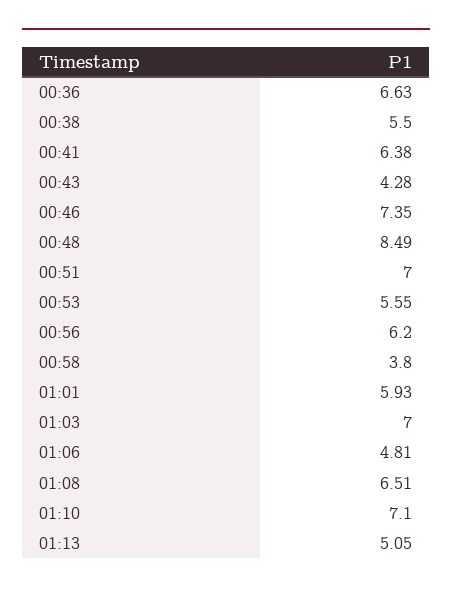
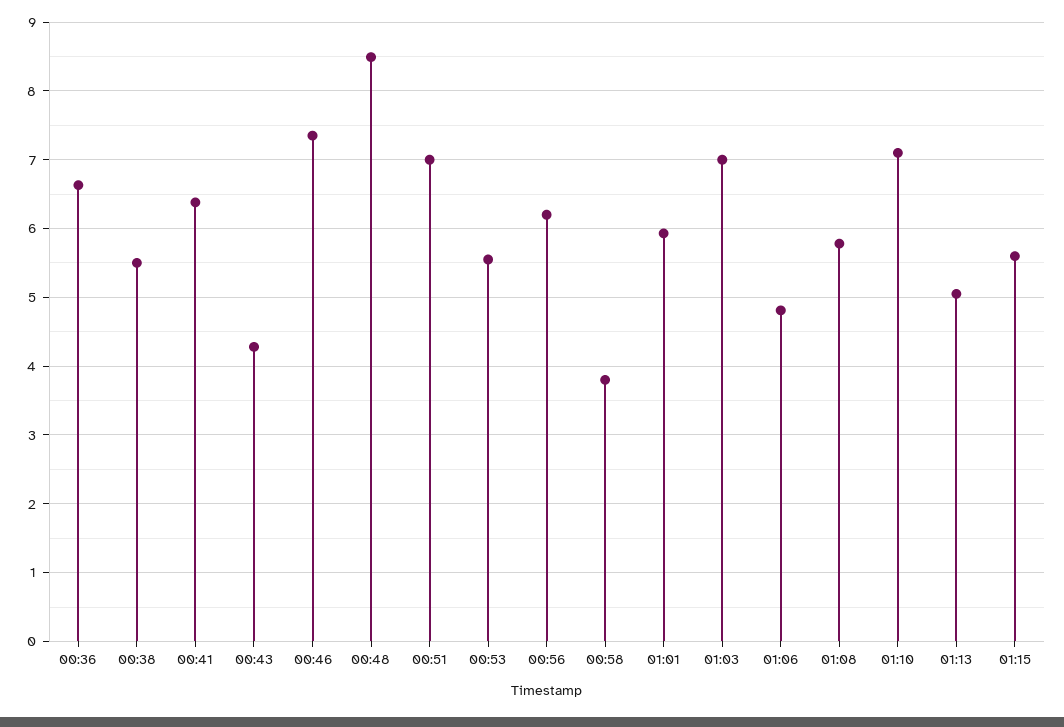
01:08: 6.51 -> 5.8
01:15: none -> 5.6

